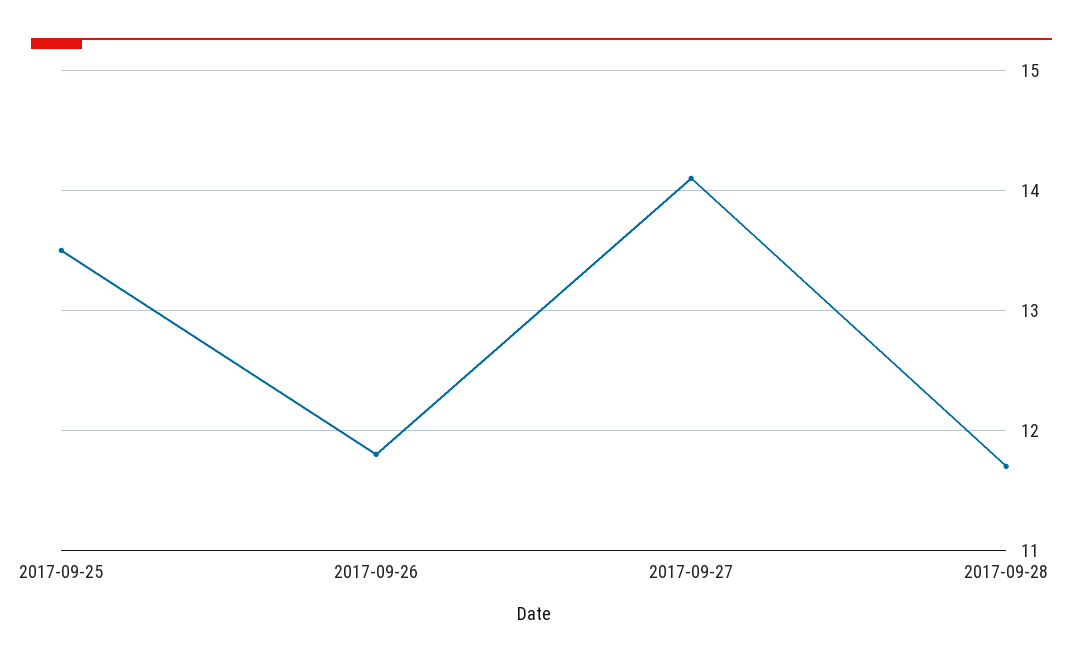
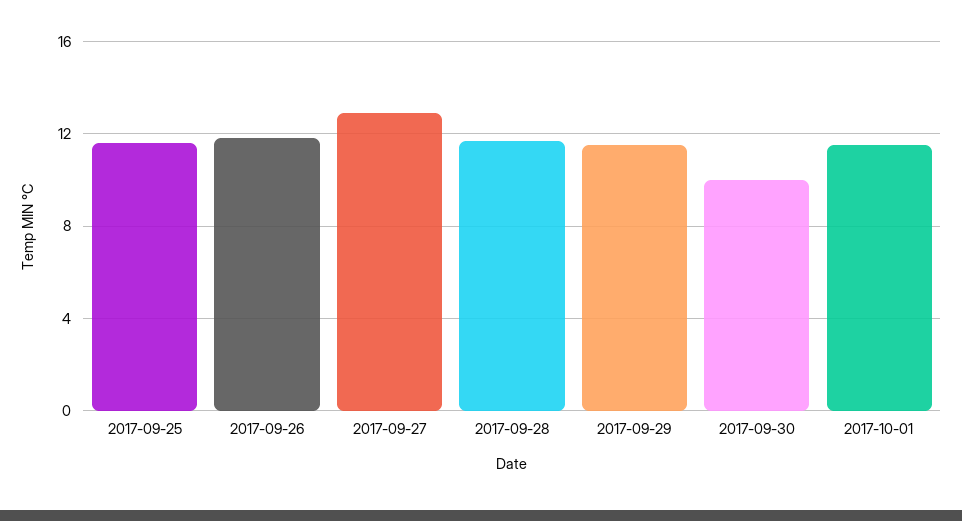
2017-09-25: 13.5 -> 11.5
2017-09-27: 14.1 -> 13
2017-09-29: none -> 11.5
2017-09-30: none -> 10
2017-10-01: none -> 11.5

